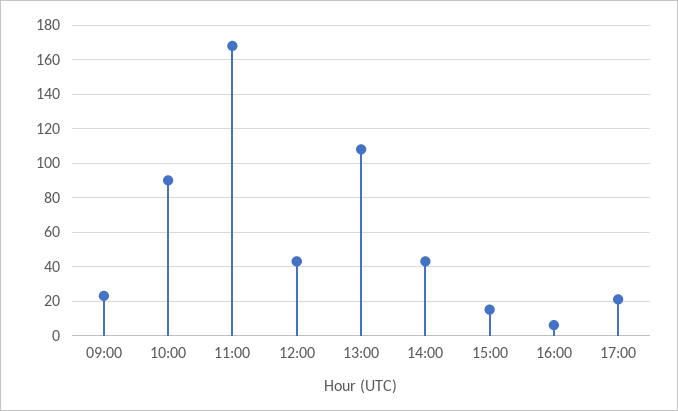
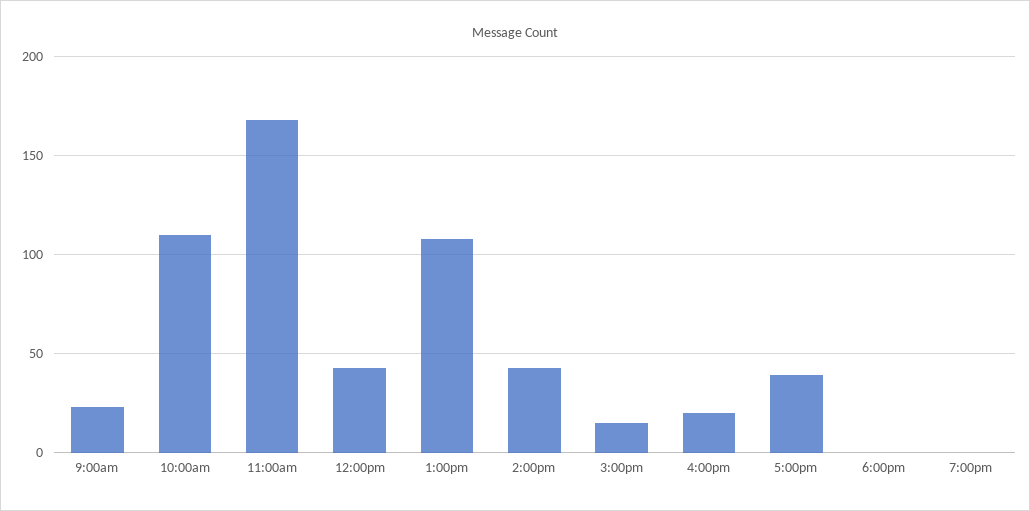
10:00: 90 -> 110
16:00: 5 -> 20
17:00: 20 -> 40
6:00pm: none -> 0
7:00pm: none -> 0

